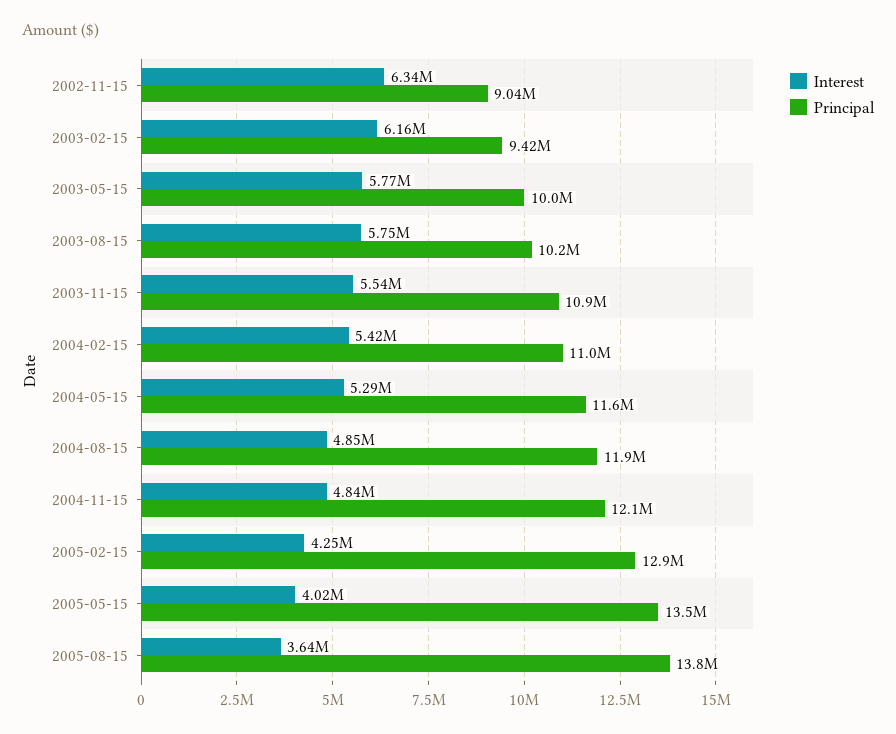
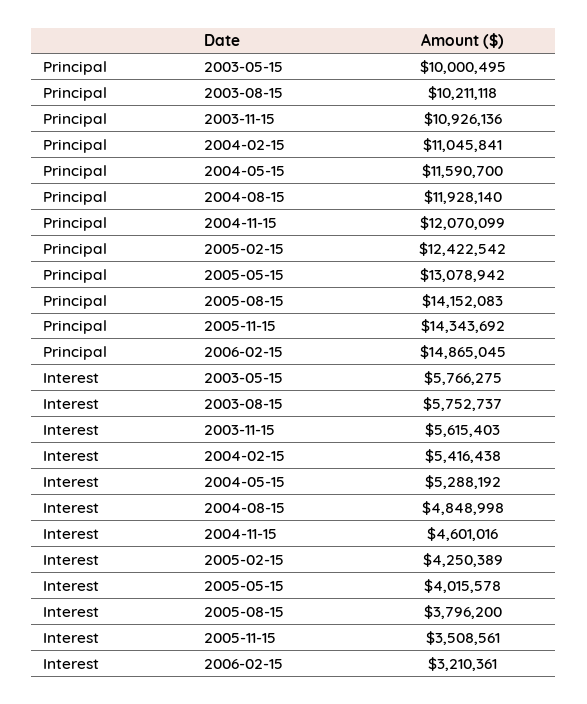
Interest, 2002-11-15: 6340000 -> none
Principal, 2002-11-15: 9040000 -> none
Interest, 2003-02-15: 6160000 -> none
Principal, 2003-02-15: 9420000 -> none
Interest, 2003-11-15: 5540000 -> 5615403
Interest, 2004-11-15: 4840000 -> 4601016
Principal, 2005-02-15: 12900000 -> 12422542
Principal, 2005-05-15: 13500000 -> 13078942
Interest, 2005-08-15: 3640000 -> 3796200
Principal, 2005-08-15: 13800000 -> 14152083
Principal, 2005-11-15: none -> 14343692
Principal, 2006-02-15: none -> 14865045
Interest, 2005-11-15: none -> 3508561
Interest, 2006-02-15: none -> 3210361

